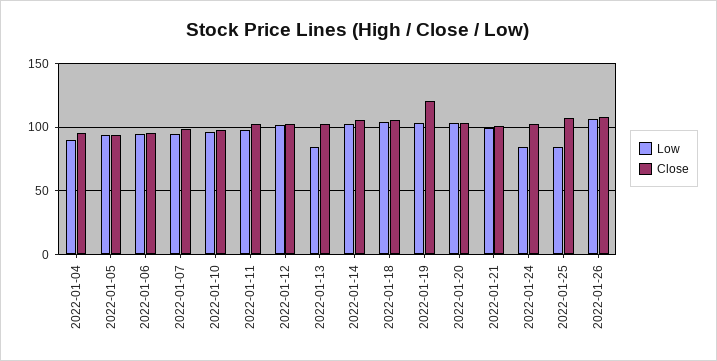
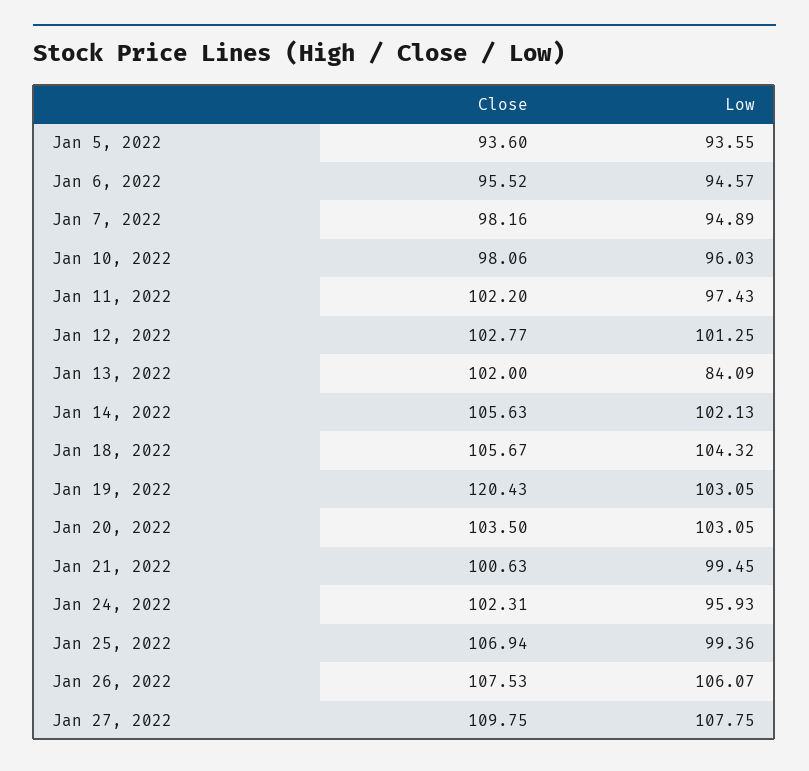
Low, 2022-01-04: 90 -> none
Close, 2022-01-04: 95 -> none
Low, 2022-01-24: 85 -> 95.93
Low, 2022-01-25: 85 -> 99.36
Close, Jan 27, 2022: none -> 109.75
Low, Jan 27, 2022: none -> 107.75

